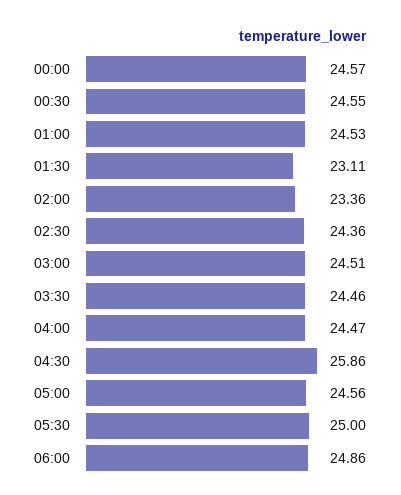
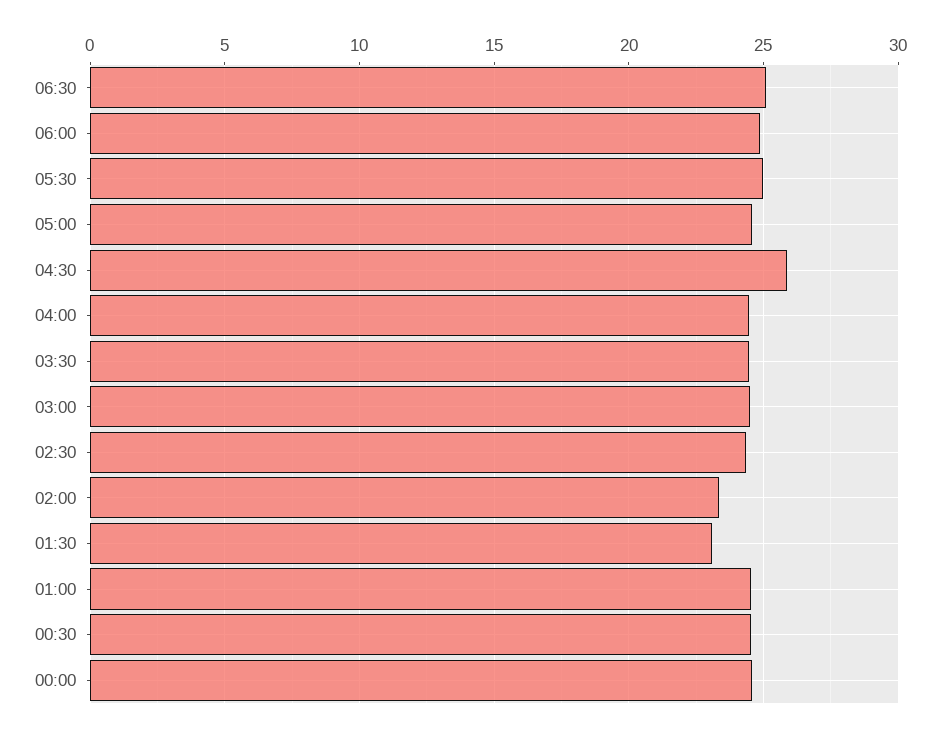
06:30: none -> 25

